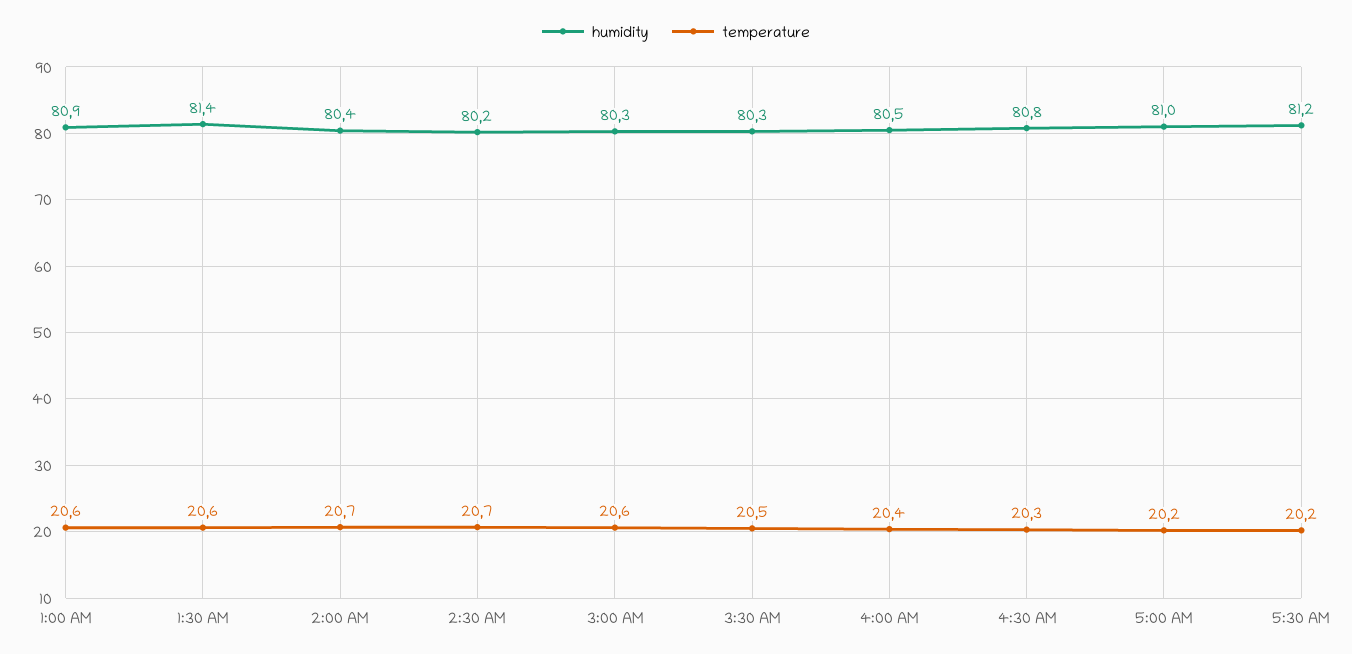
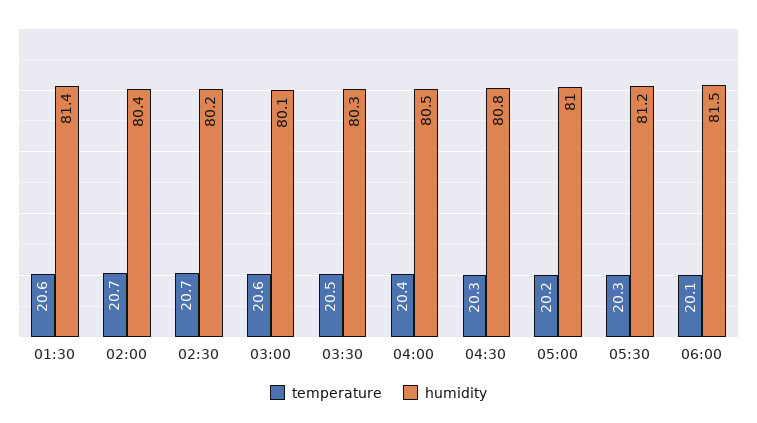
humidity, 1:00 AM: 80.9 -> none
temperature, 1:00 AM: 20.6 -> none
humidity, 3:00 AM: 80.3 -> 80.1
temperature, 5:30 AM: 20.2 -> 20.3
temperature, 06:00: none -> 20.1
humidity, 06:00: none -> 81.5

